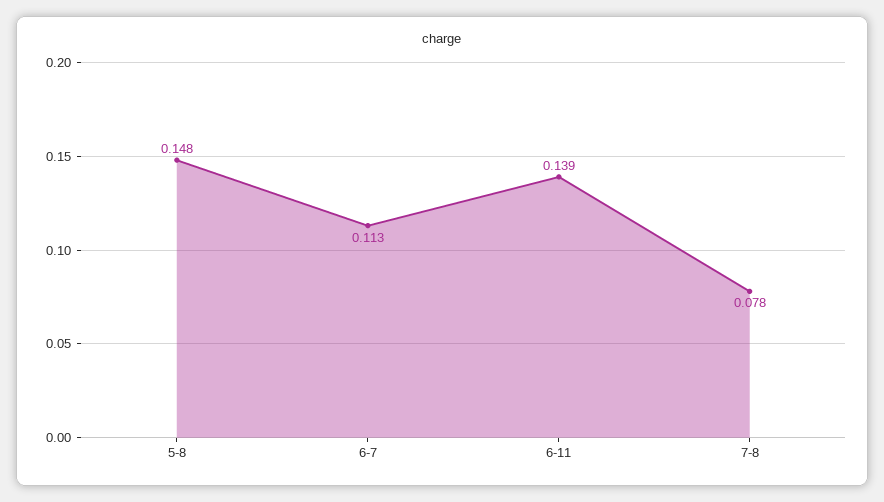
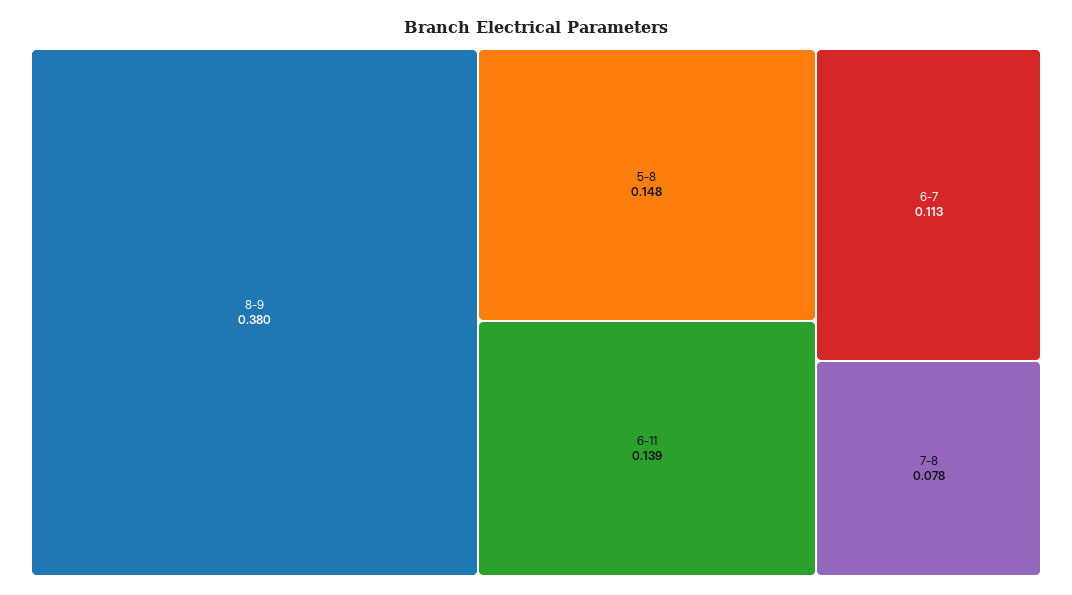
8-9: none -> 0.38

